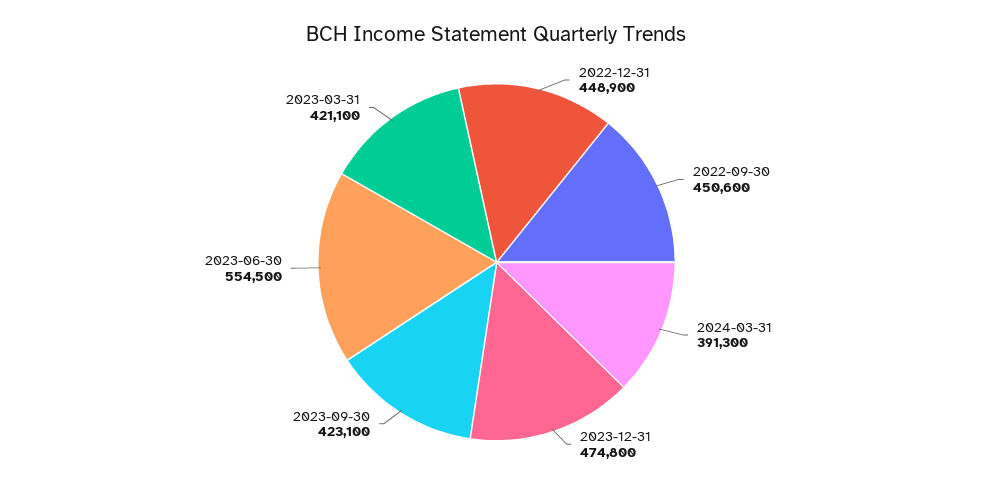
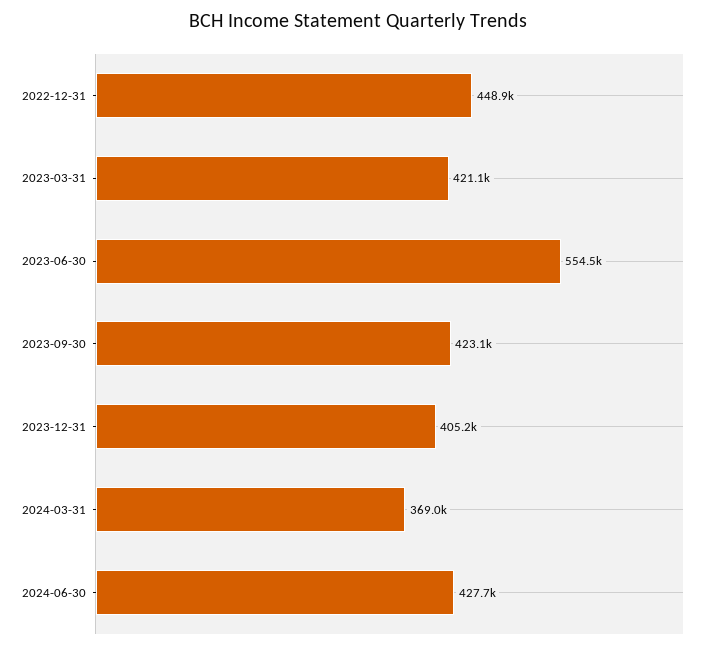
2022-09-30: 450600 -> none
2024-03-31: 391300 -> 369000
2023-12-31: 474800 -> 405200
2024-06-30: none -> 427700

